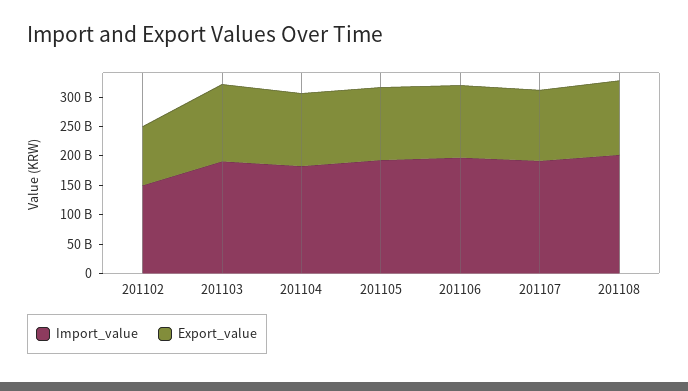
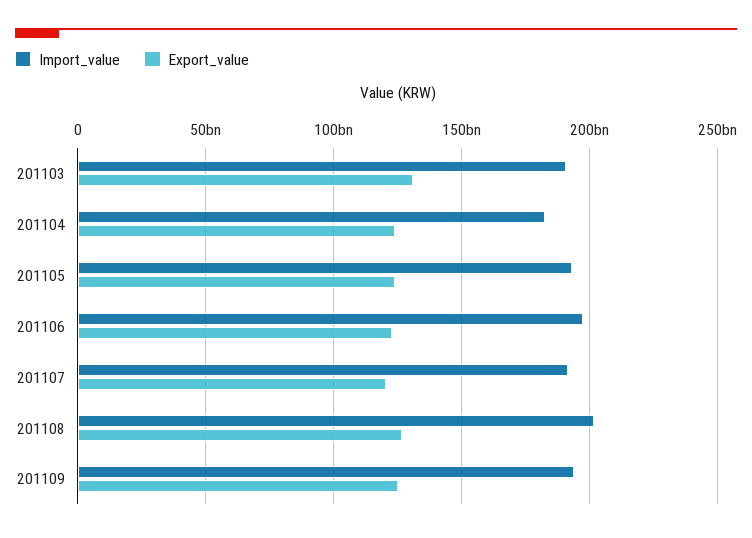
Import_value, 201102: 150000000000 -> none
Export_value, 201102: 100000000000 -> none
Import_value, 201109: none -> 195000000000
Export_value, 201109: none -> 125000000000

